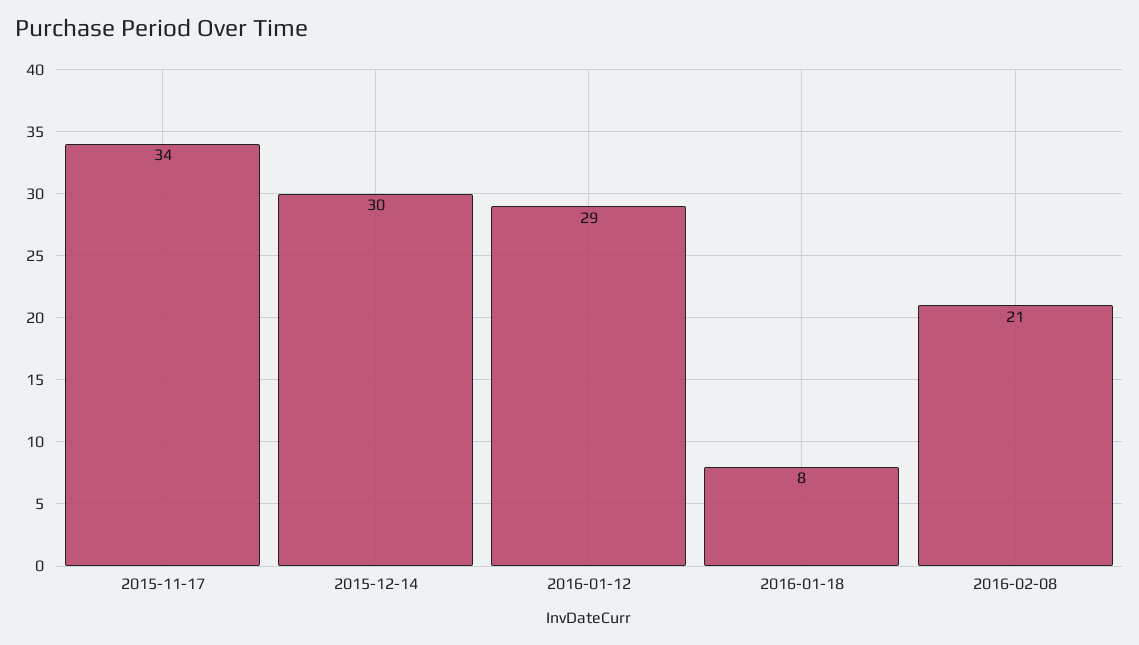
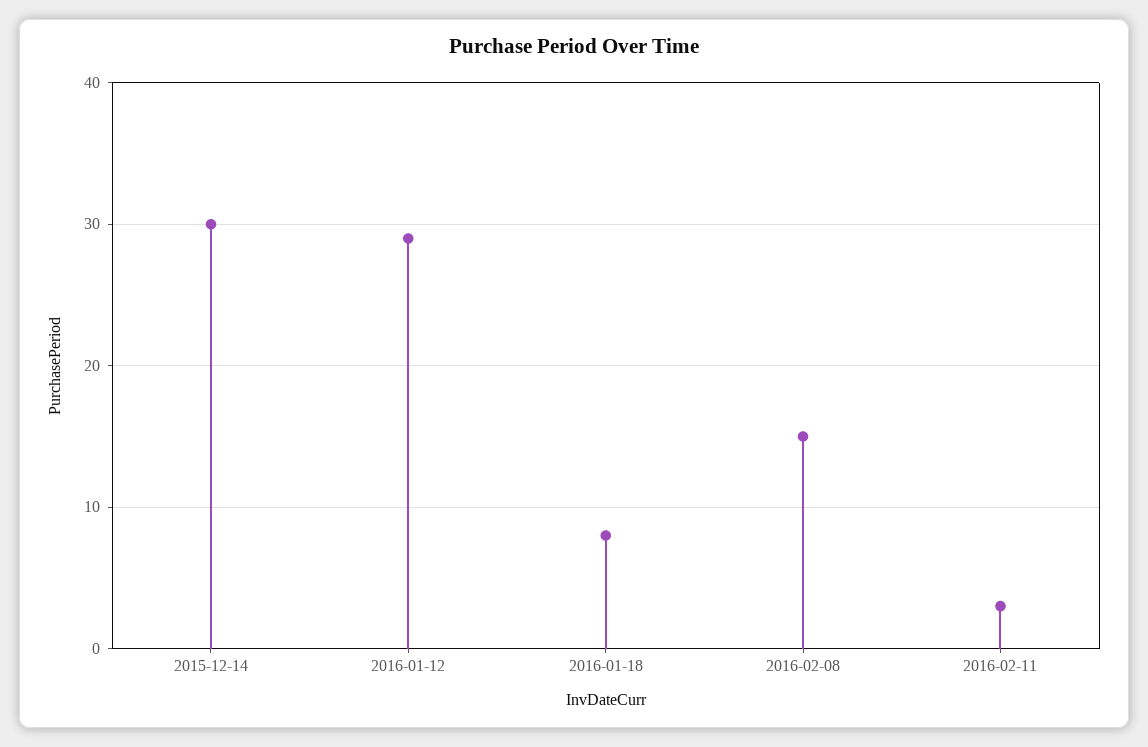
2015-11-17: 34 -> none
2016-02-08: 21 -> 15
2016-02-11: none -> 3

